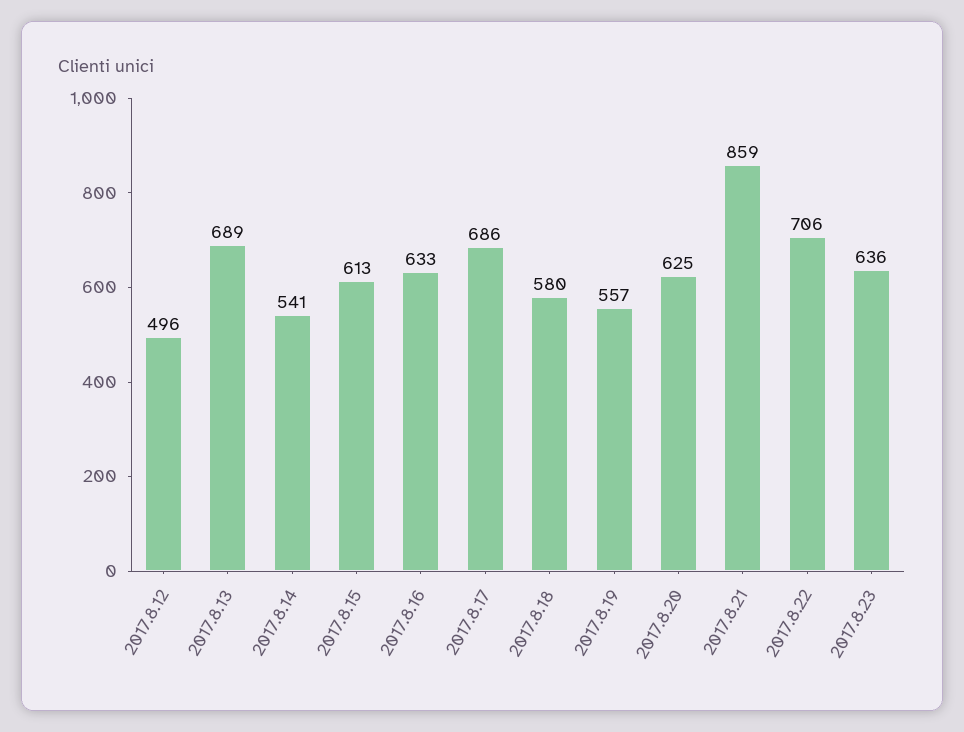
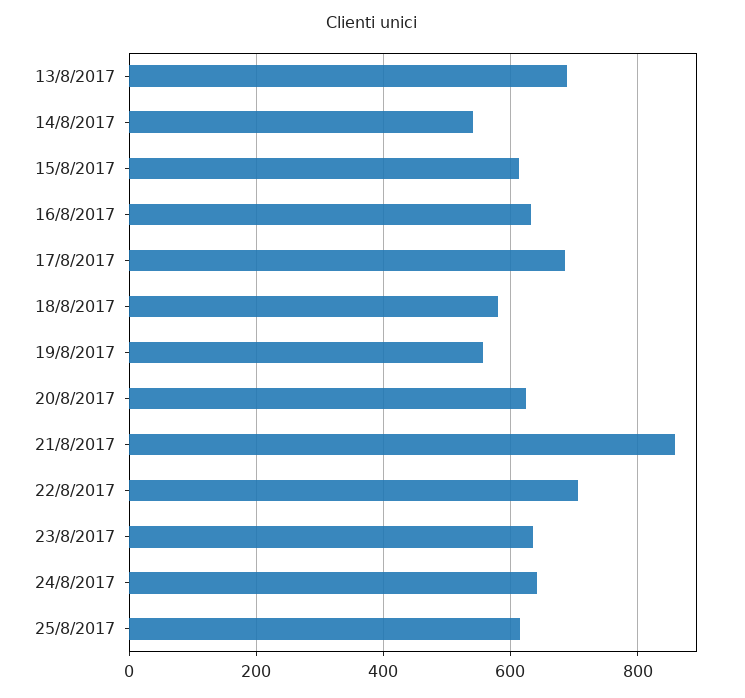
2017.8.12: 496 -> none
24/8/2017: none -> 640
25/8/2017: none -> 620

